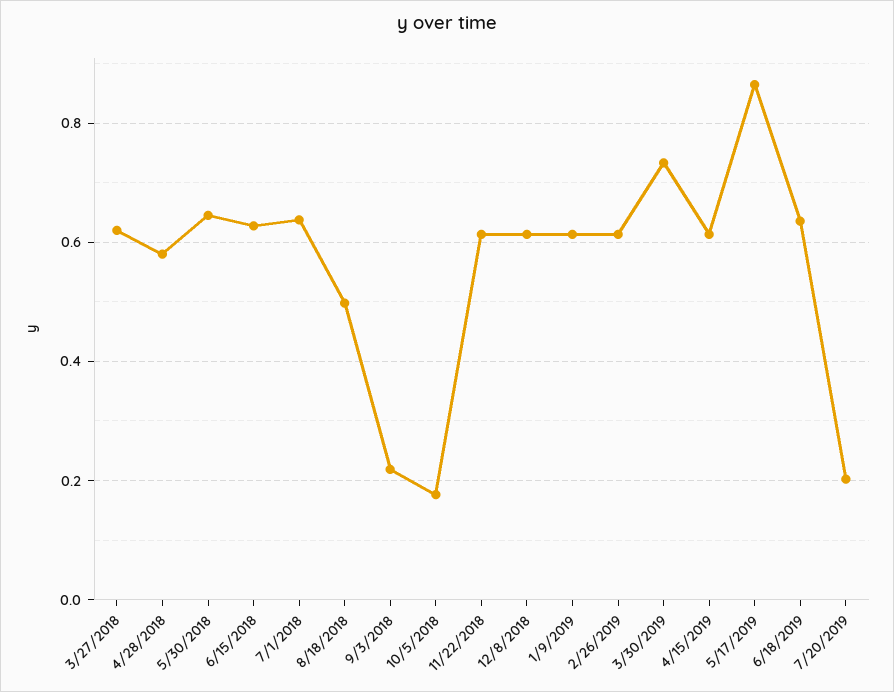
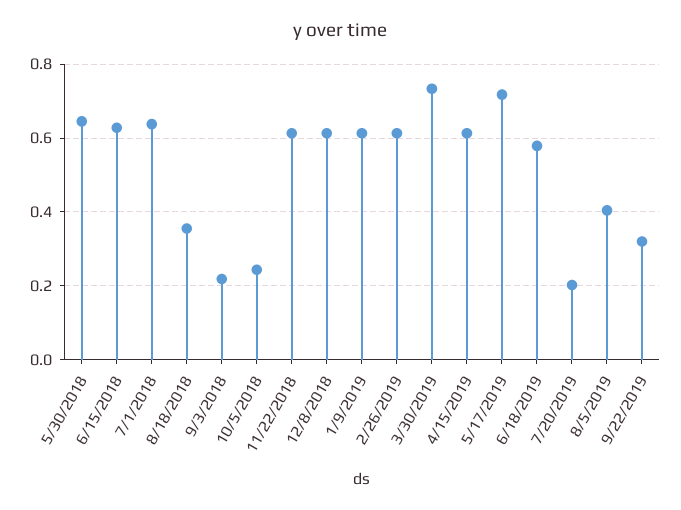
3/27/2018: 0.62 -> none
4/28/2018: 0.58 -> none
8/18/2018: 0.5 -> 0.36
10/5/2018: 0.18 -> 0.24
5/17/2019: 0.86 -> 0.72
6/18/2019: 0.64 -> 0.58
8/5/2019: none -> 0.4
9/22/2019: none -> 0.32

